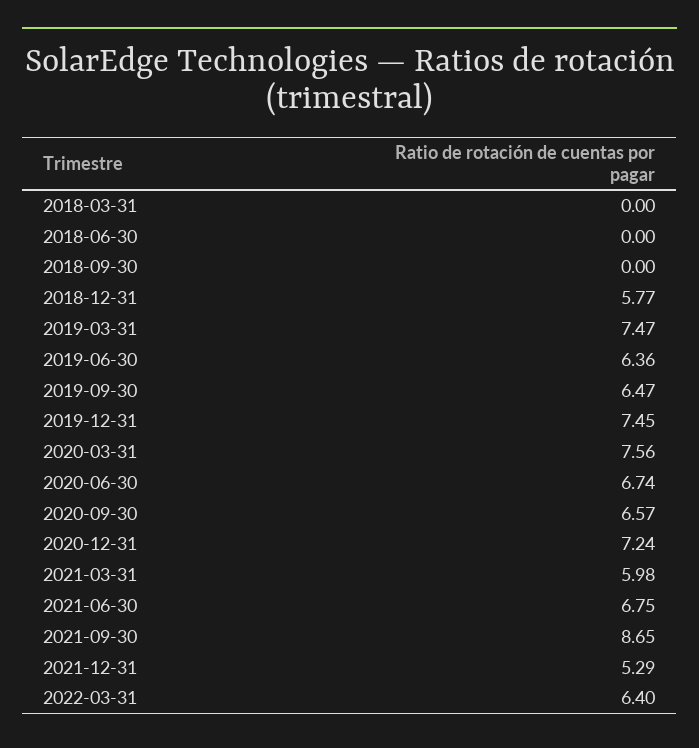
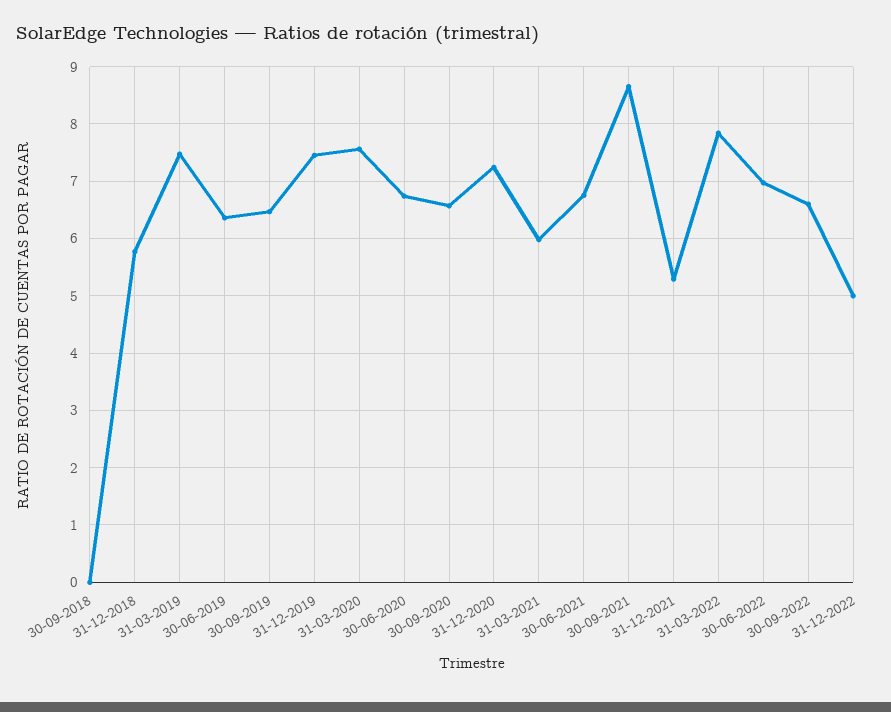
2018-03-31: 0 -> none
2018-06-30: 0 -> none
2022-03-31: 6.4 -> 7.8
30-06-2022: none -> 7
30-09-2022: none -> 6.6
31-12-2022: none -> 5

